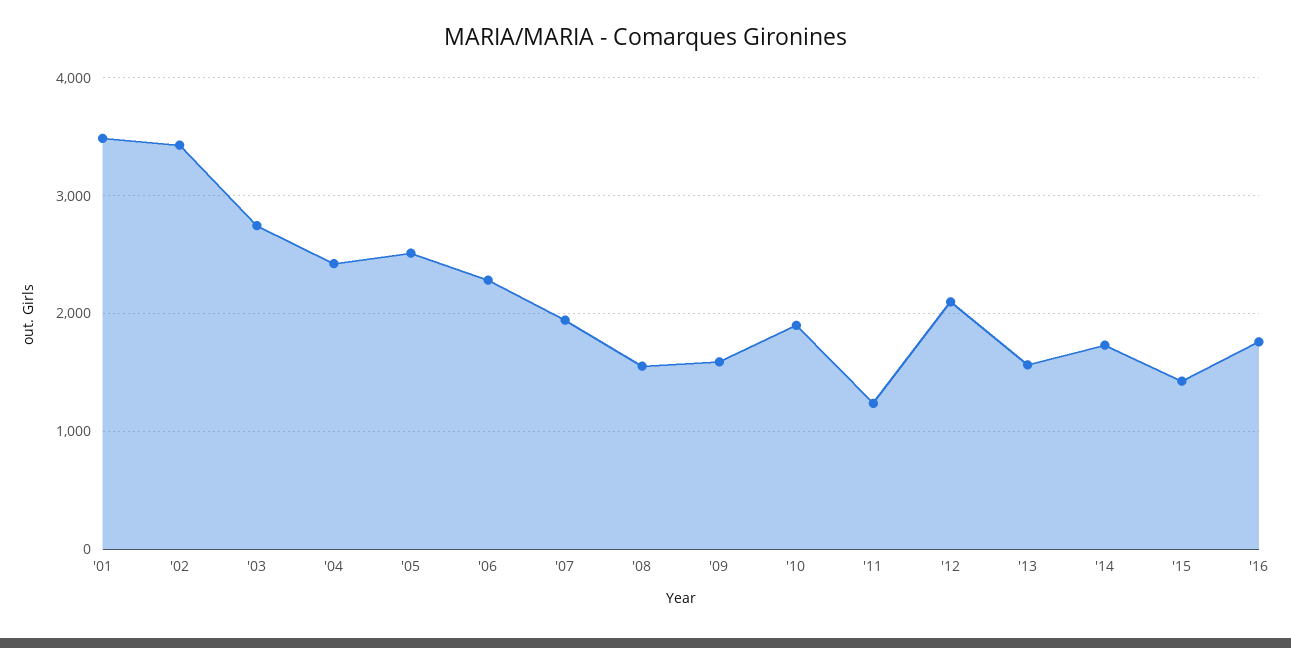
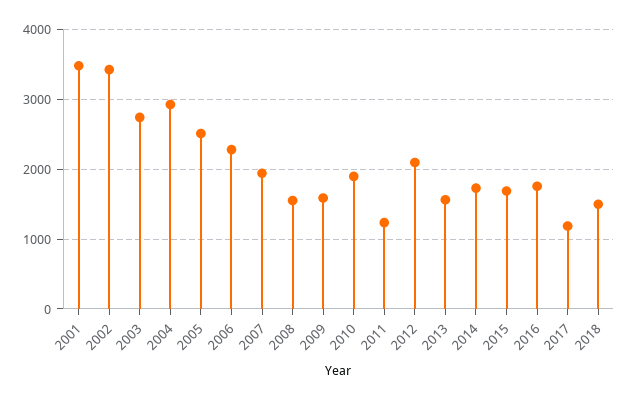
'04: 2400 -> 2900
'15: 1400 -> 1700
2017: none -> 1200
2018: none -> 1500

